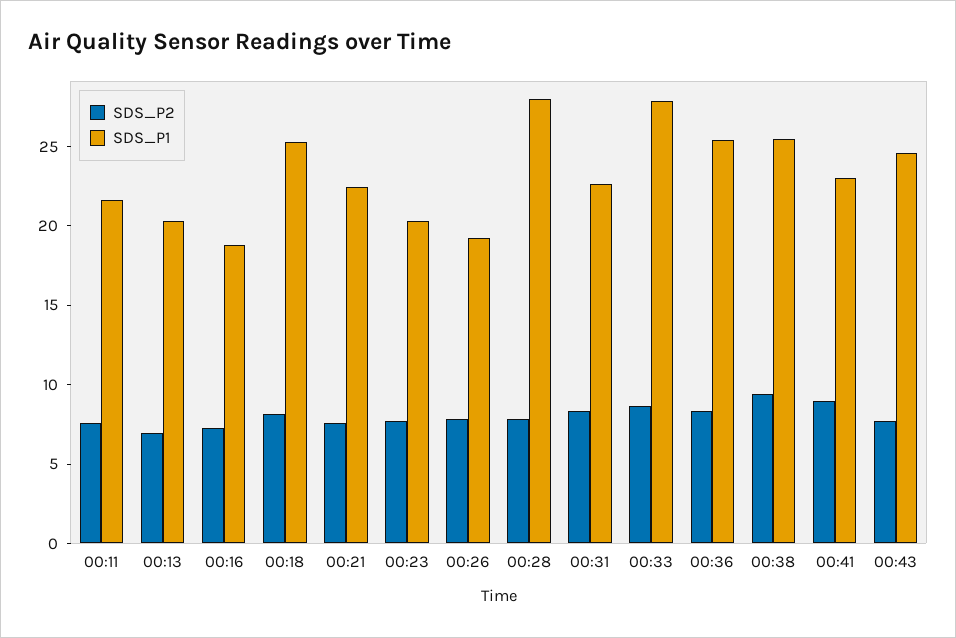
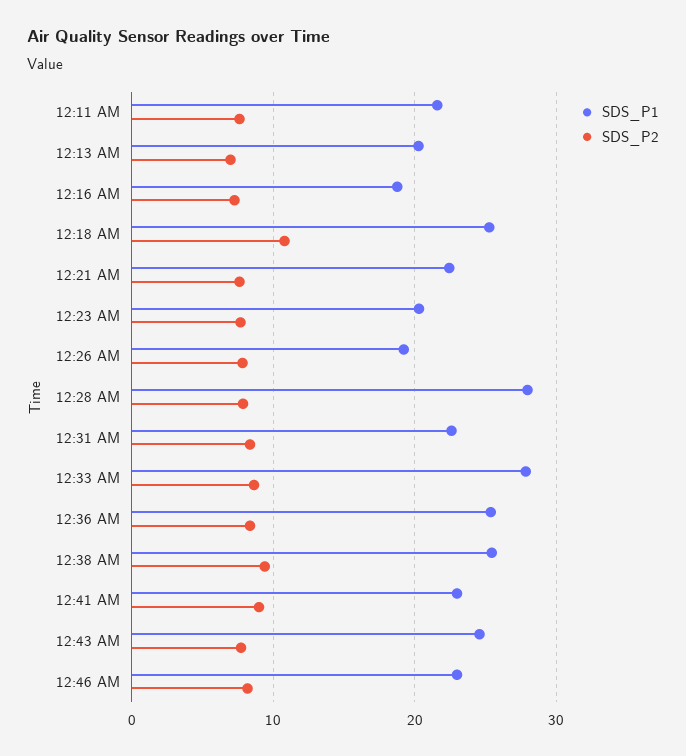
SDS_P2, 00:18: 8 -> 11
SDS_P1, 12:46 AM: none -> 23
SDS_P2, 12:46 AM: none -> 8

